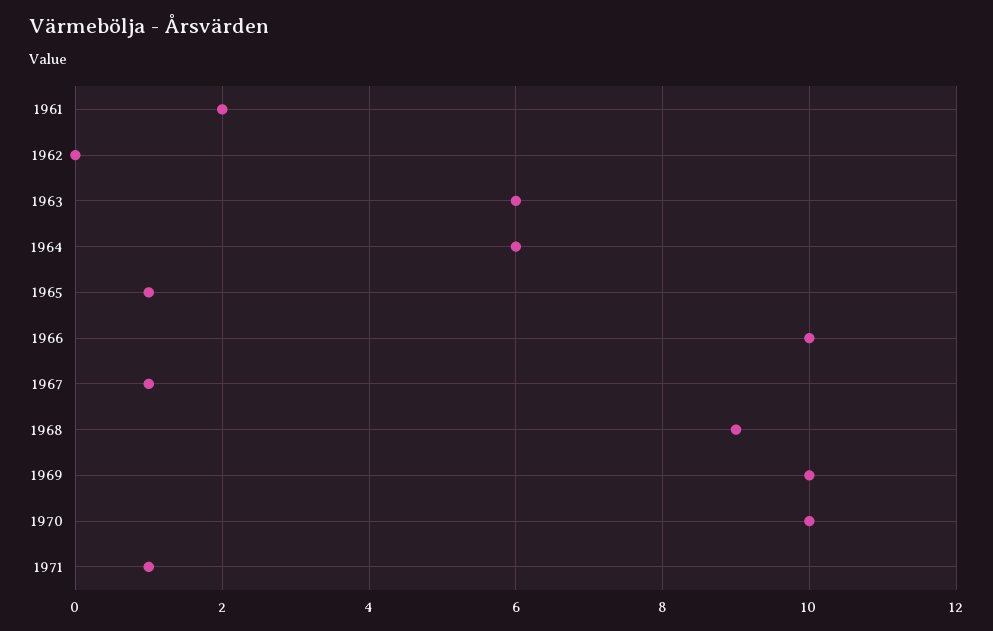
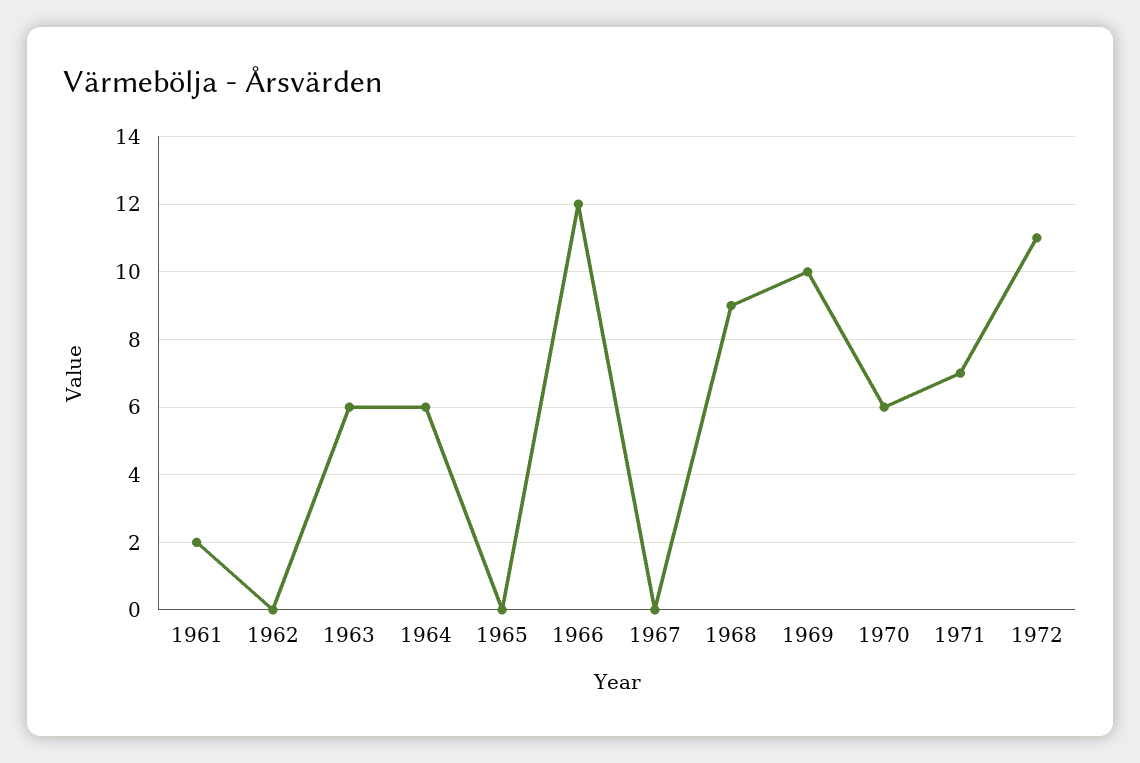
1965: 1 -> 0
1966: 10 -> 12
1967: 1 -> 0
1970: 10 -> 6
1971: 1 -> 7
1972: none -> 11

